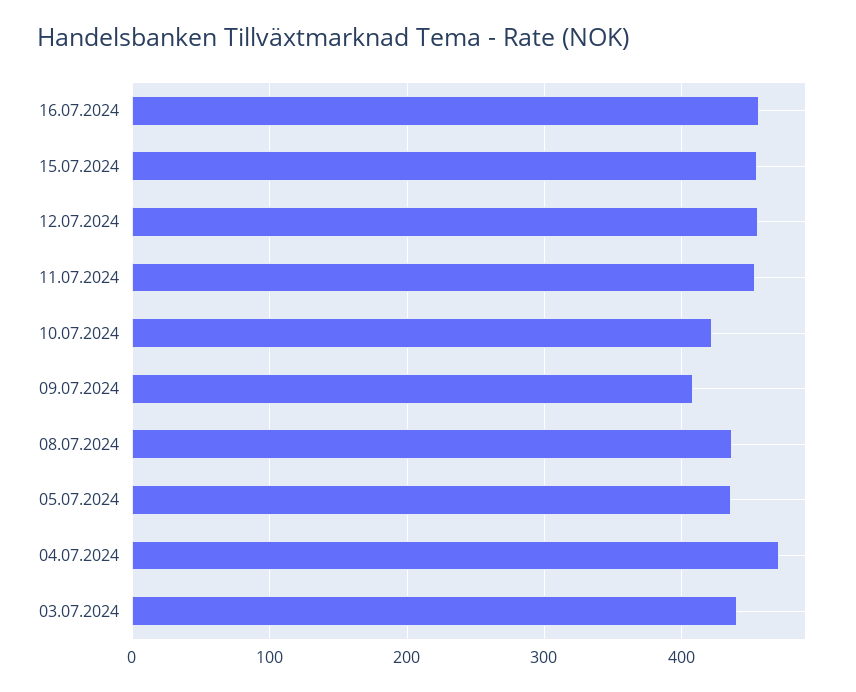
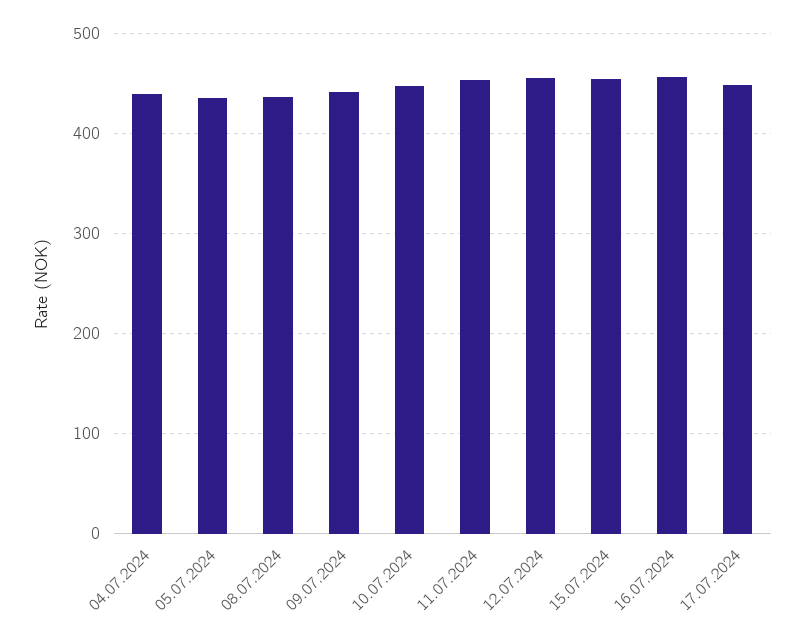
10.07.2024: 420 -> 450
09.07.2024: 410 -> 440
04.07.2024: 470 -> 440
03.07.2024: 440 -> none
17.07.2024: none -> 450

